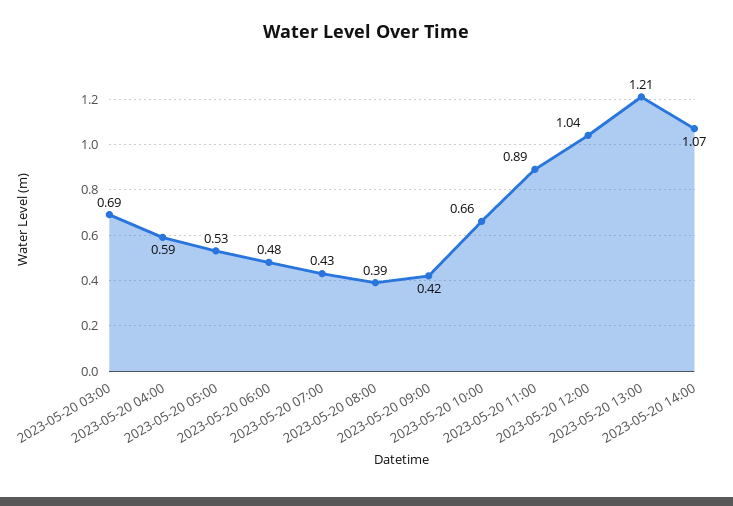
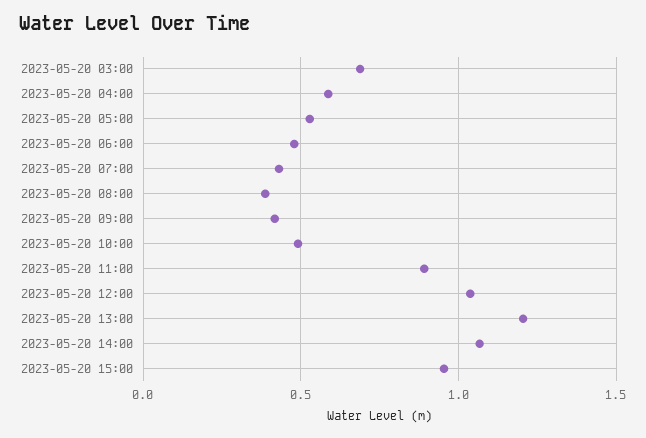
2023-05-20 10:00: 0.66 -> 0.5
2023-05-20 15:00: none -> 0.95

